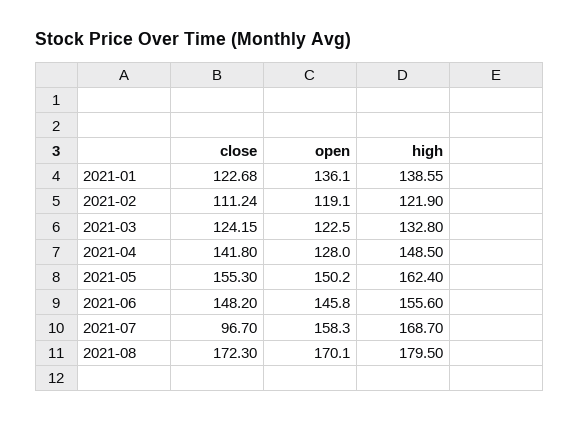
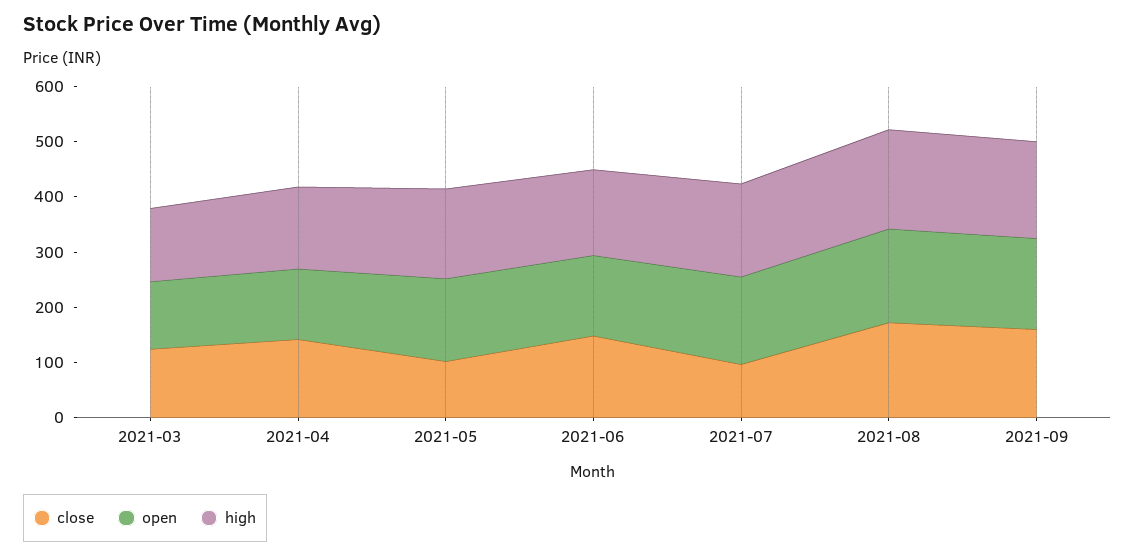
close, 2021-01: 122.68 -> none
open, 2021-01: 136.1 -> none
high, 2021-01: 138.55 -> none
close, 2021-02: 111.24 -> none
open, 2021-02: 119.1 -> none
high, 2021-02: 121.9 -> none
close, 2021-05: 155.3 -> 100
close, 2021-09: none -> 160
open, 2021-09: none -> 160
high, 2021-09: none -> 180

